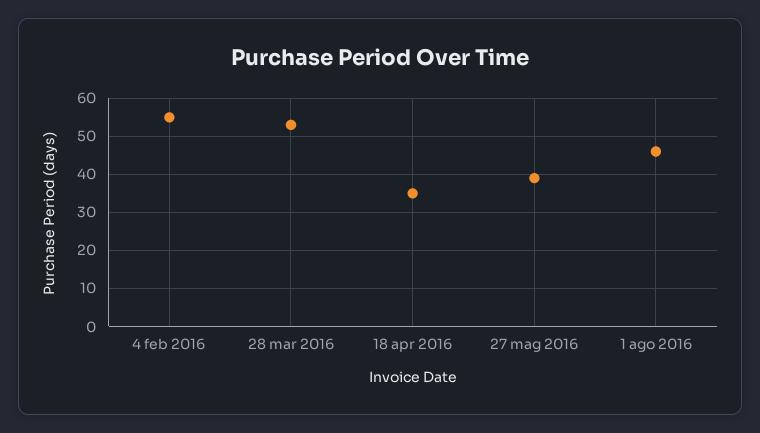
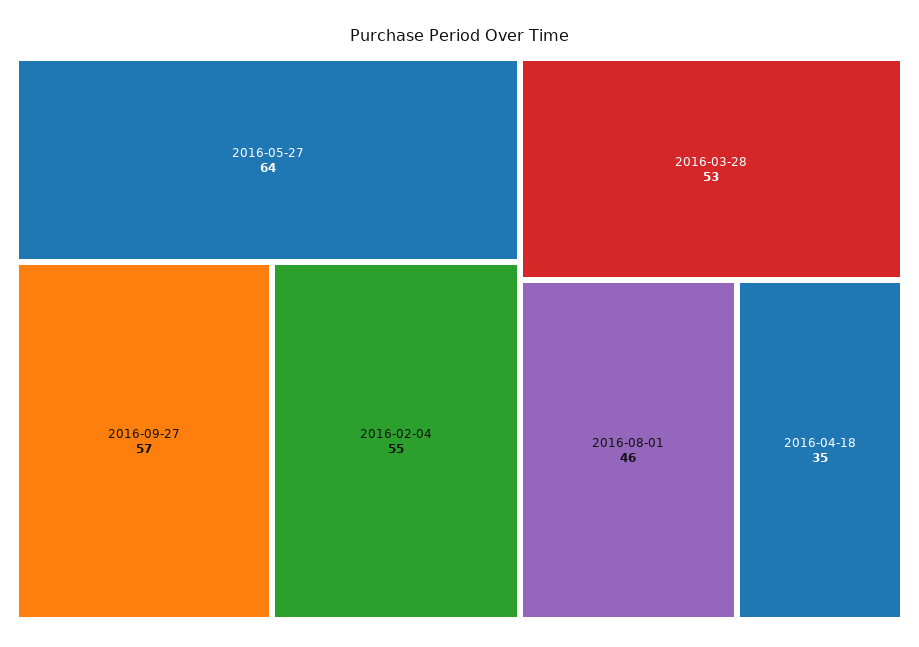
27 mag 2016: 40 -> 64
2016-09-27: none -> 57

